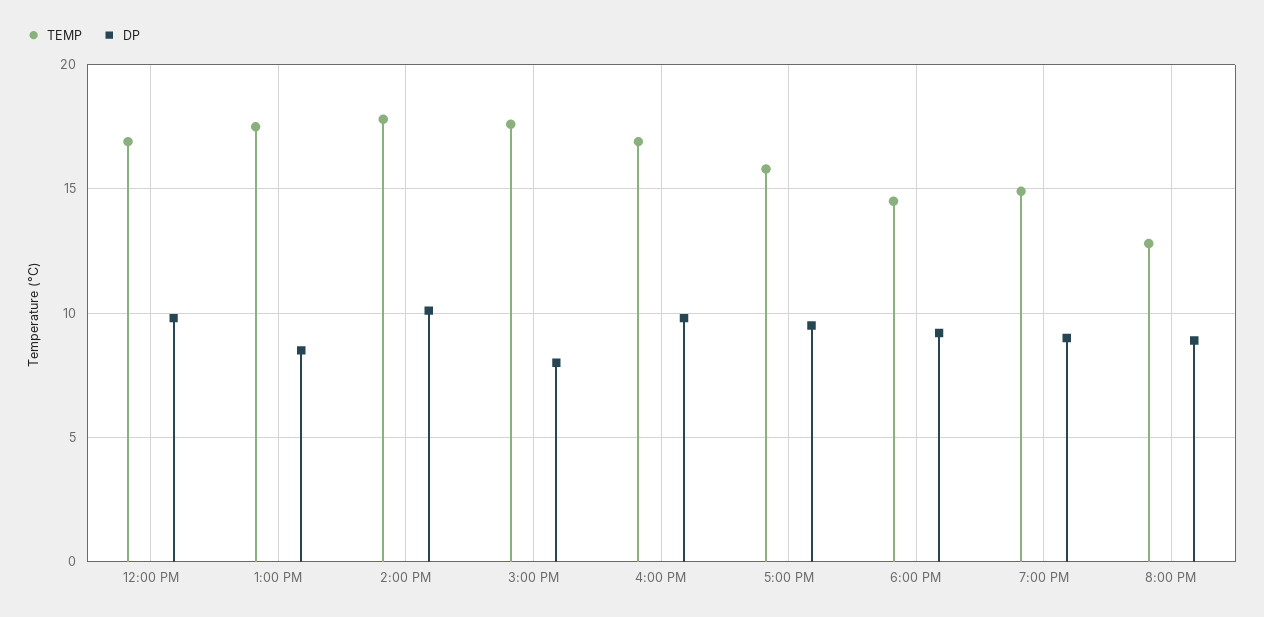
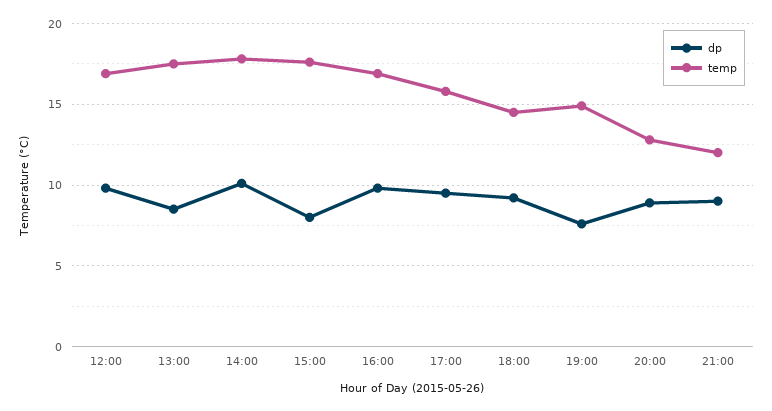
DP, 7:00 PM: 9 -> 7.5
DP, 21:00: none -> 9
TEMP, 21:00: none -> 12

